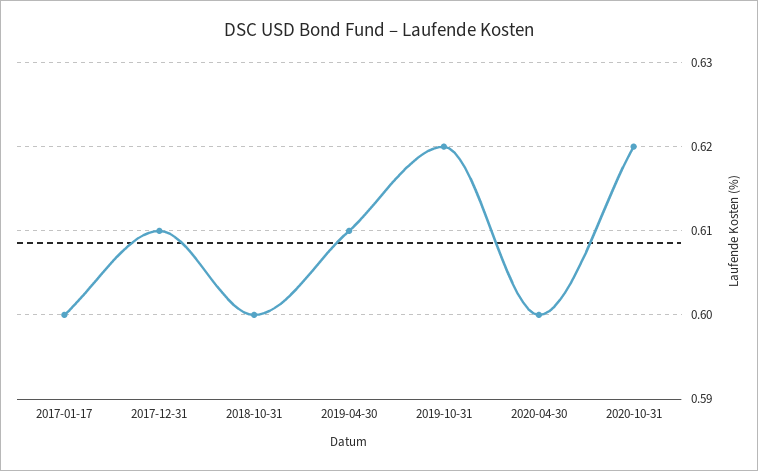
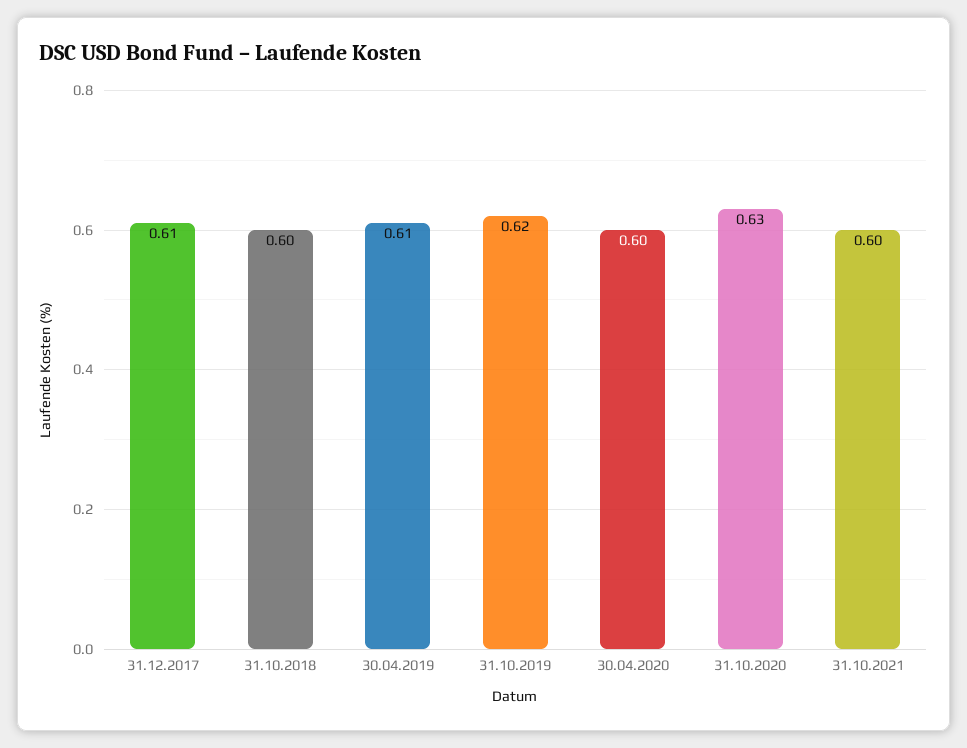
2017-01-17: 0.6 -> none
2020-10-31: 0.62 -> 0.63
31.10.2021: none -> 0.6

